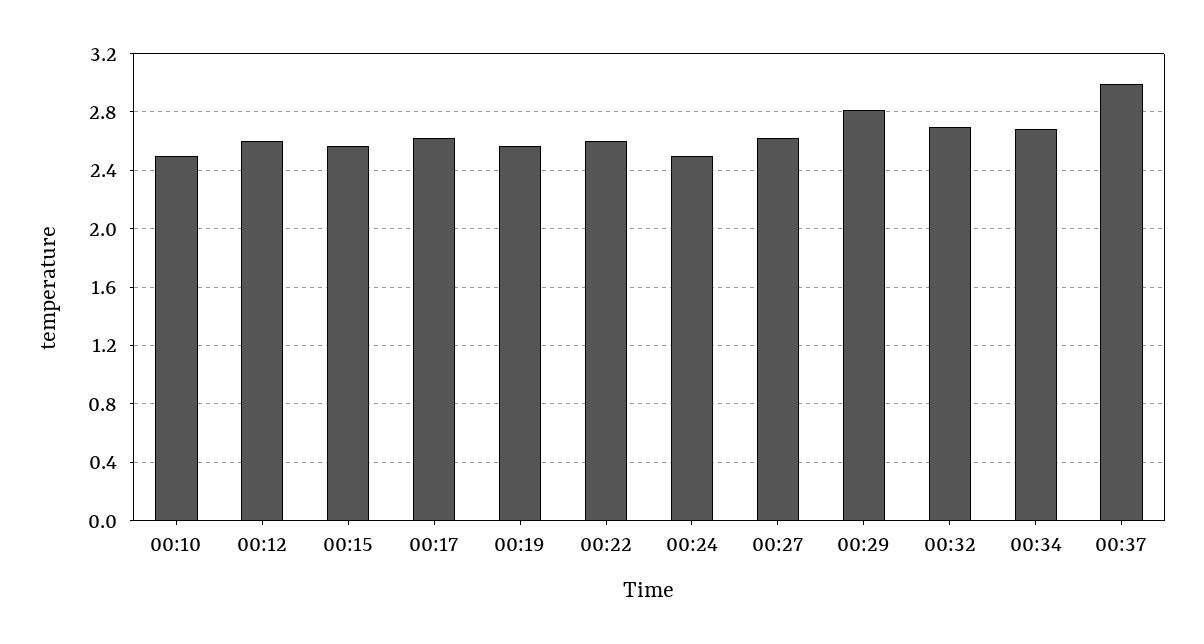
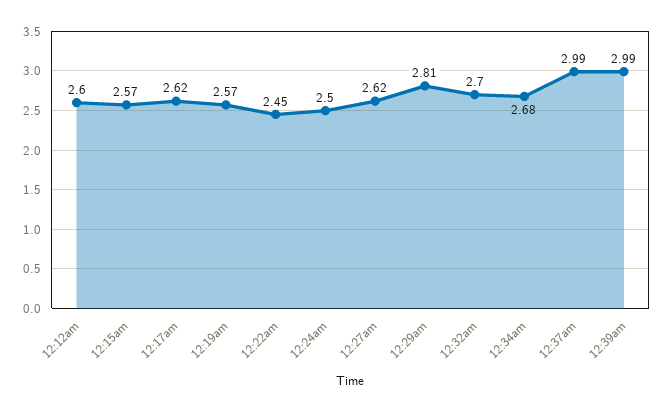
00:10: 2.5 -> none
00:22: 2.6 -> 2.45
12:39am: none -> 2.99

